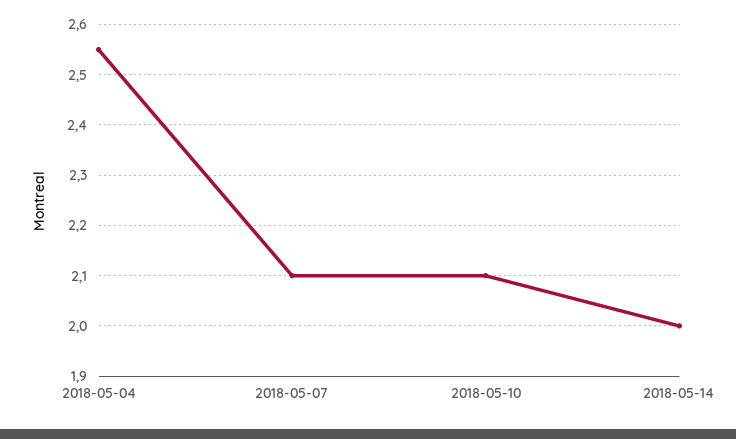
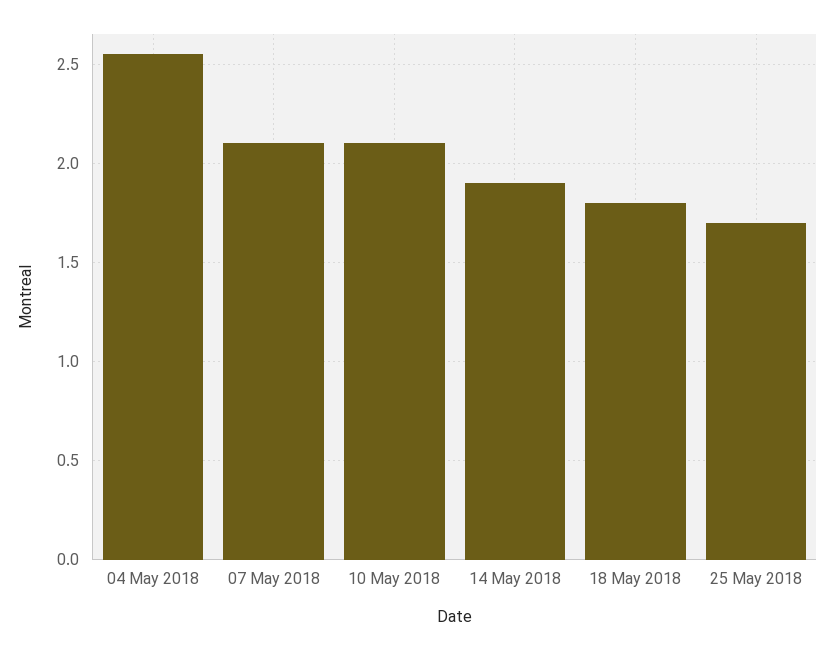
2018-05-14: 2 -> 1.9
18 May 2018: none -> 1.8
25 May 2018: none -> 1.7

